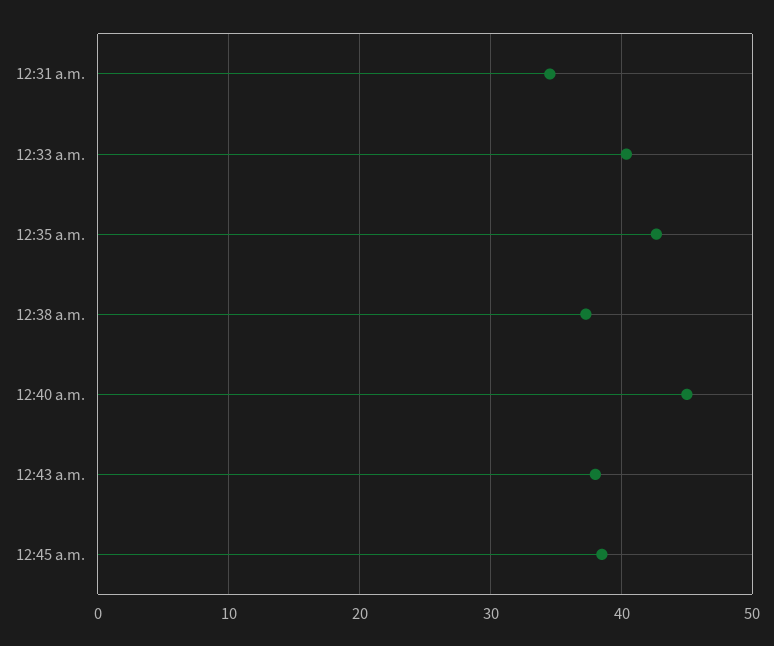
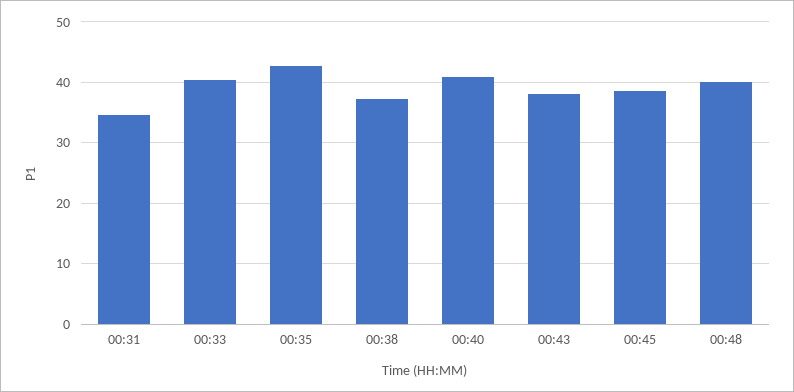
12:40 a.m.: 45 -> 41
00:48: none -> 40

